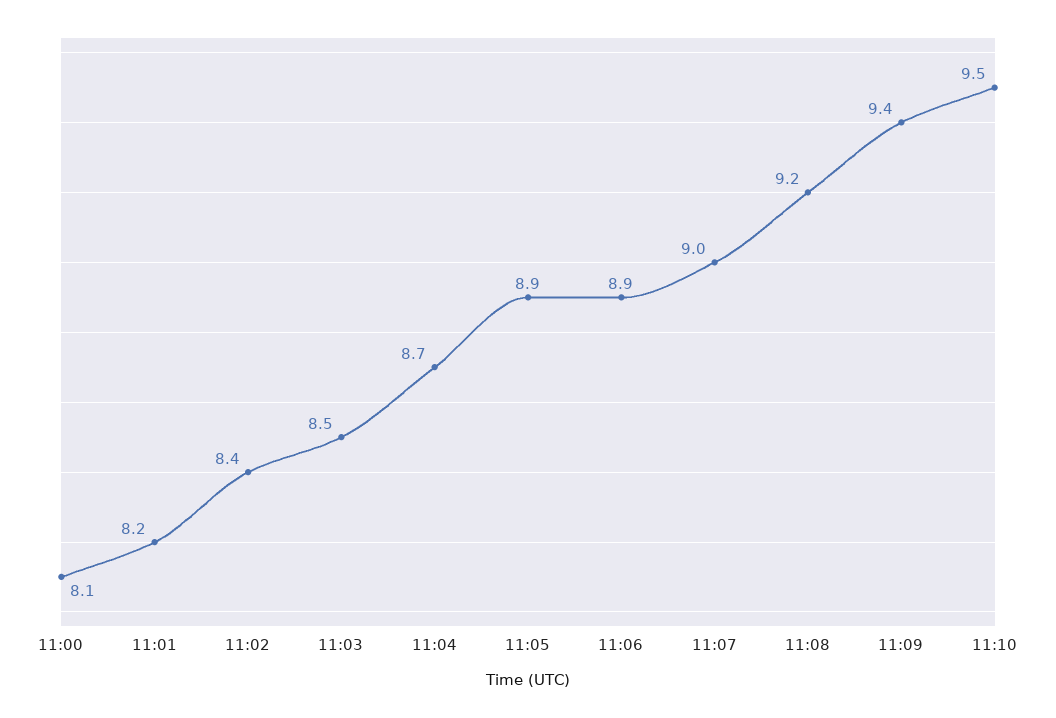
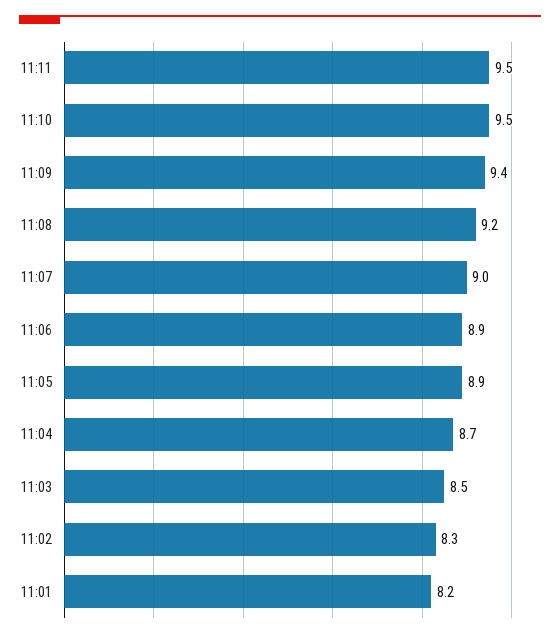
11:00: 8.1 -> none
11:02: 8.4 -> 8.3
11:11: none -> 9.5

